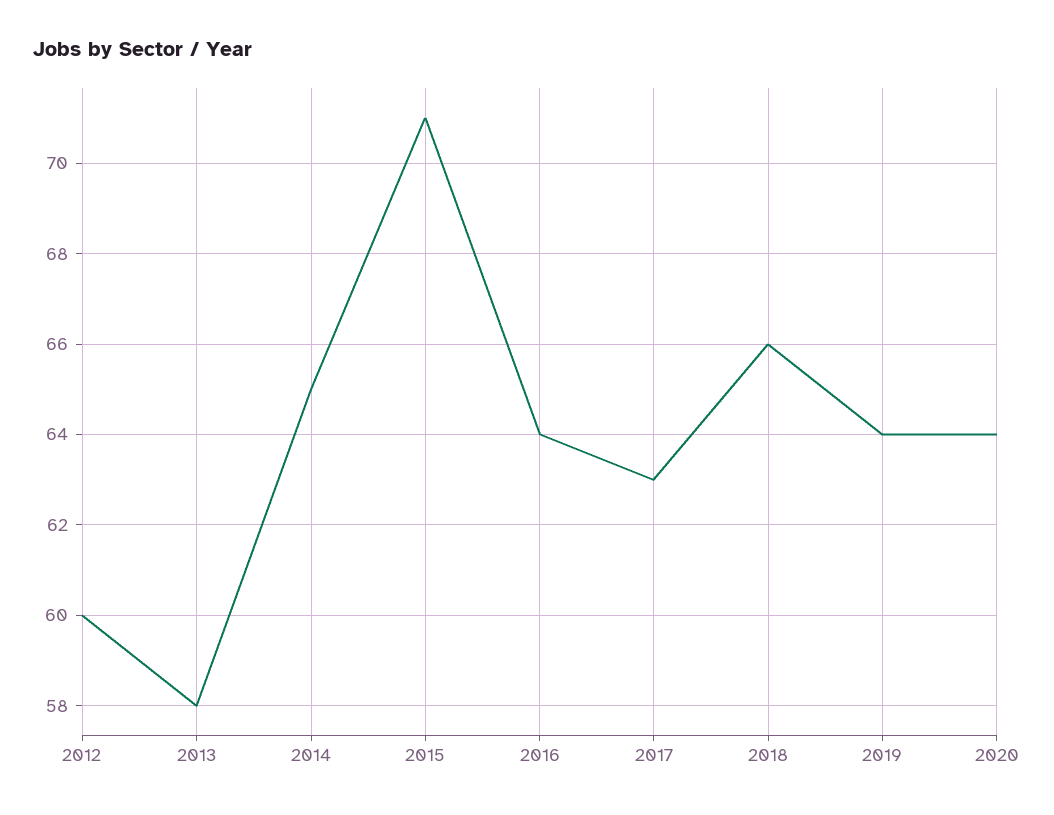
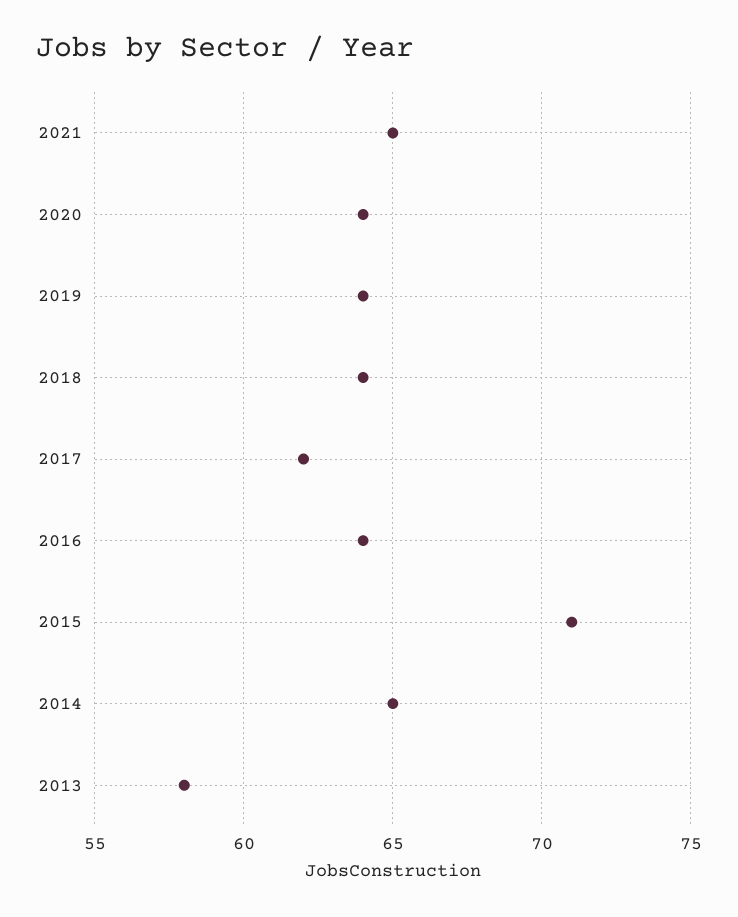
2012: 60 -> none
2017: 63 -> 62
2018: 66 -> 64
2021: none -> 65

